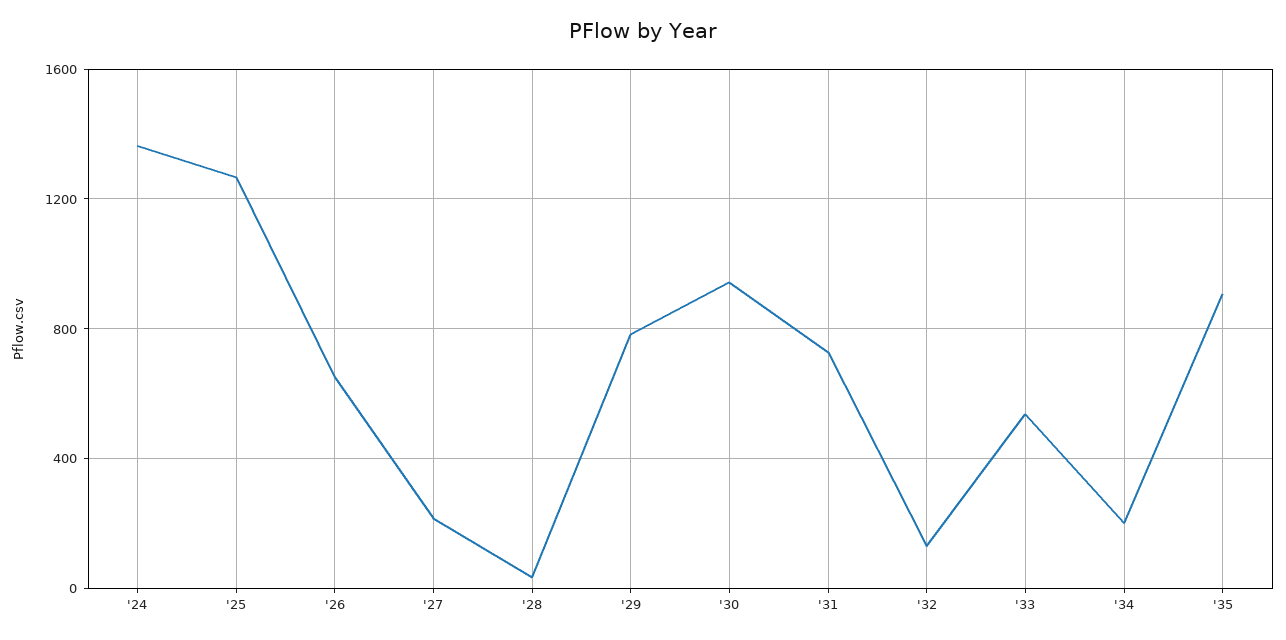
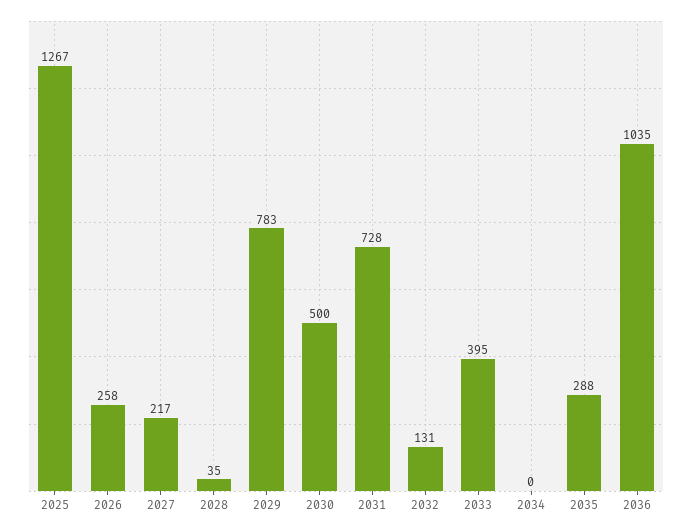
'24: 1350 -> none
'26: 650 -> 258
'30: 950 -> 500
'33: 550 -> 395
'34: 200 -> 0
'35: 900 -> 288
2036: none -> 1035

